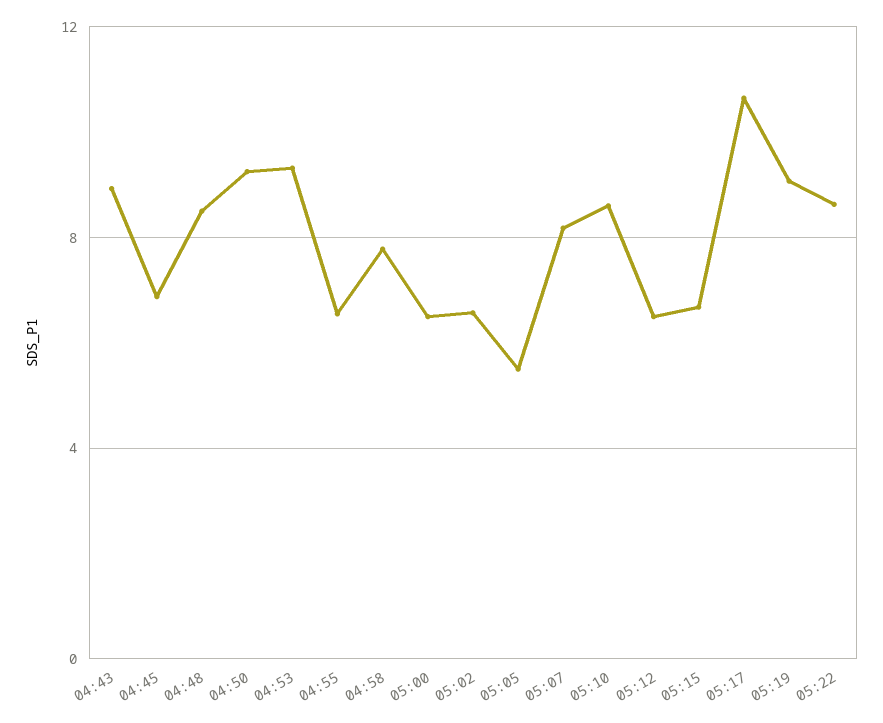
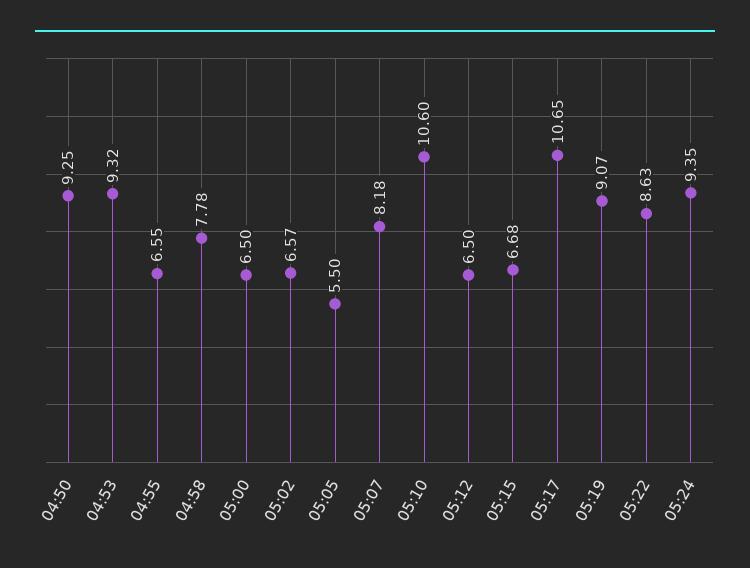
04:43: 9 -> none
04:45: 7 -> none
04:48: 8.5 -> none
05:10: 8.5 -> 10.6
05:24: none -> 9.35

